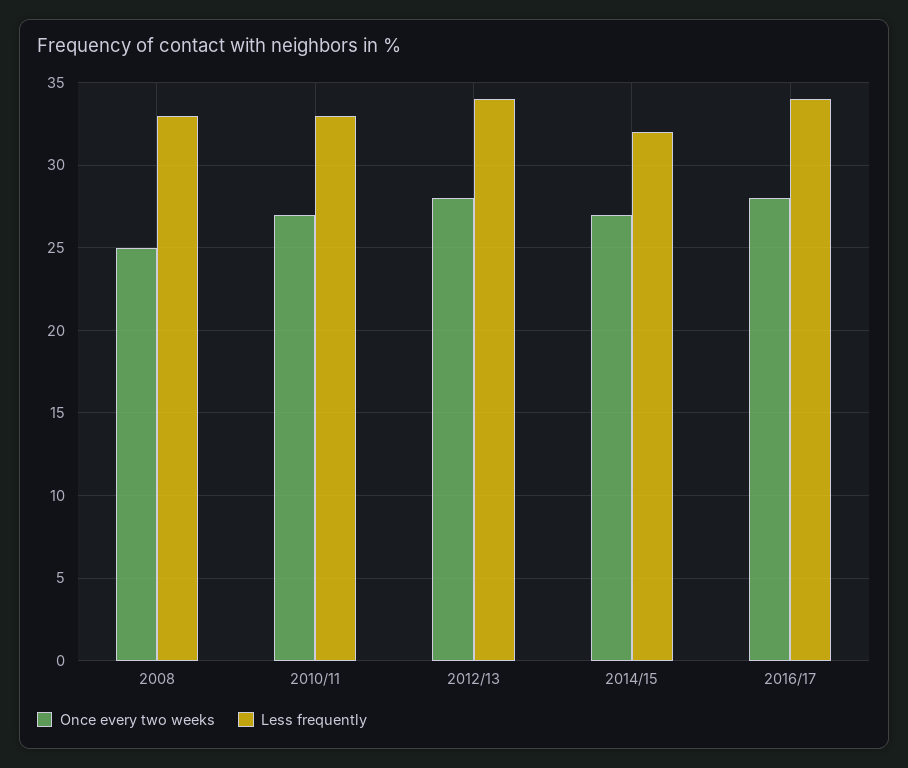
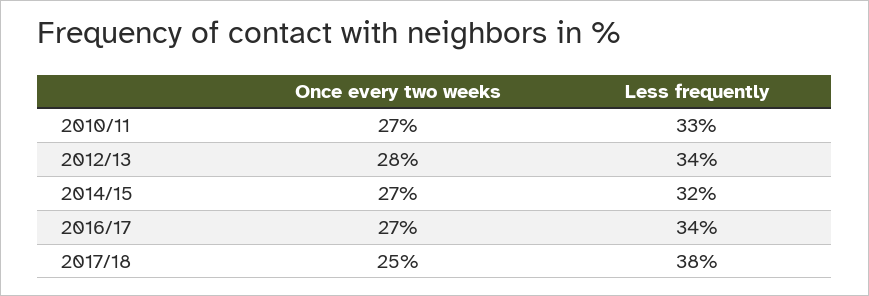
Once every two weeks, 2008: 25 -> none
Less frequently, 2008: 33 -> none
Once every two weeks, 2016/17: 28 -> 27
Once every two weeks, 2017/18: none -> 25
Less frequently, 2017/18: none -> 38

